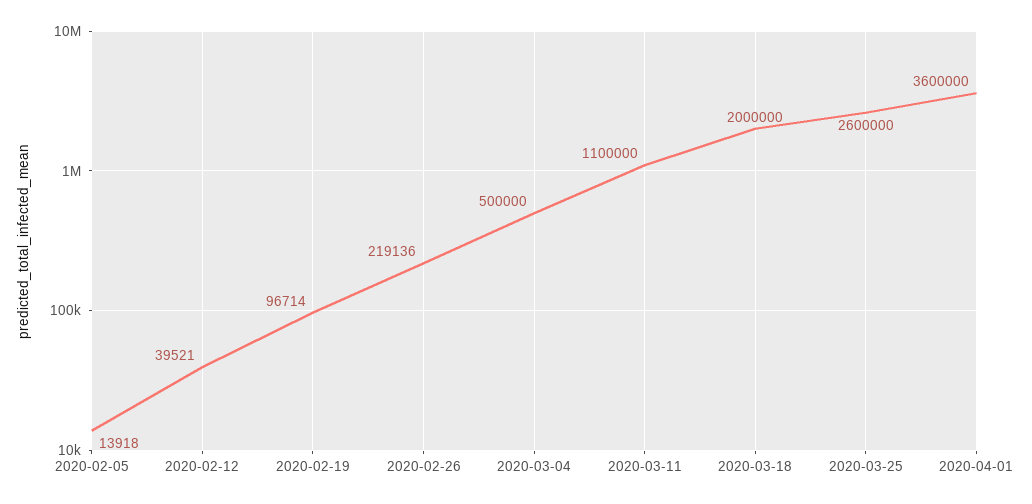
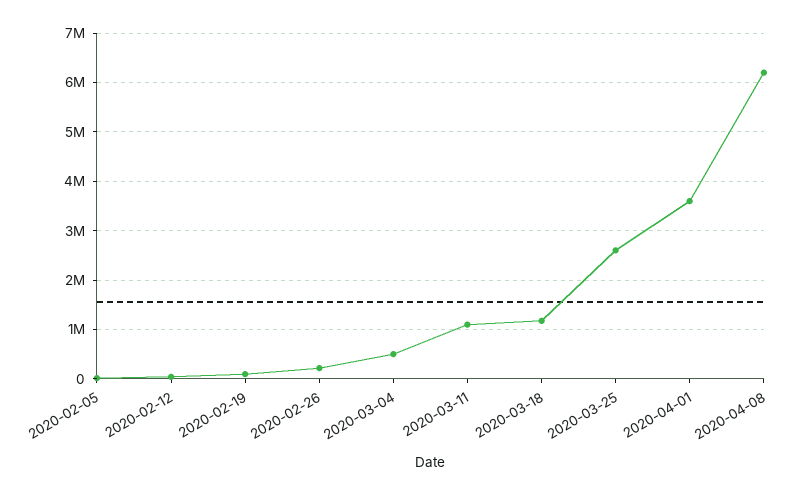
2020-03-18: 2000000 -> 1200000
2020-04-08: none -> 6200000

